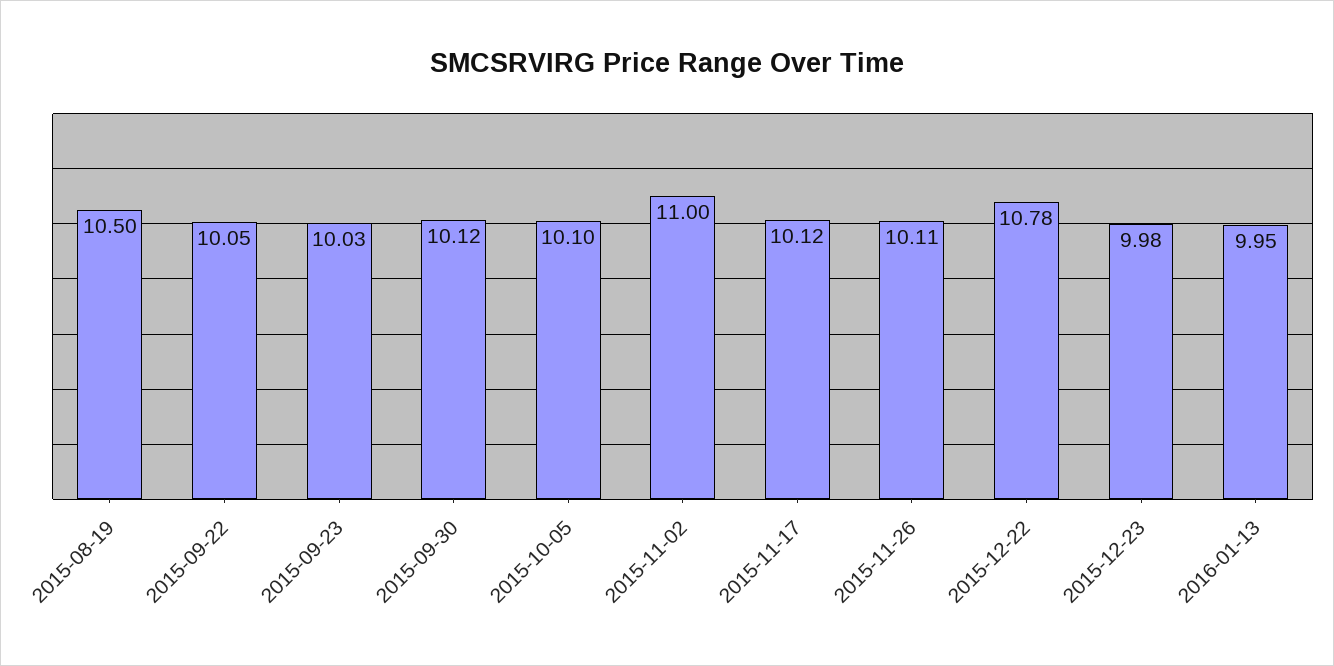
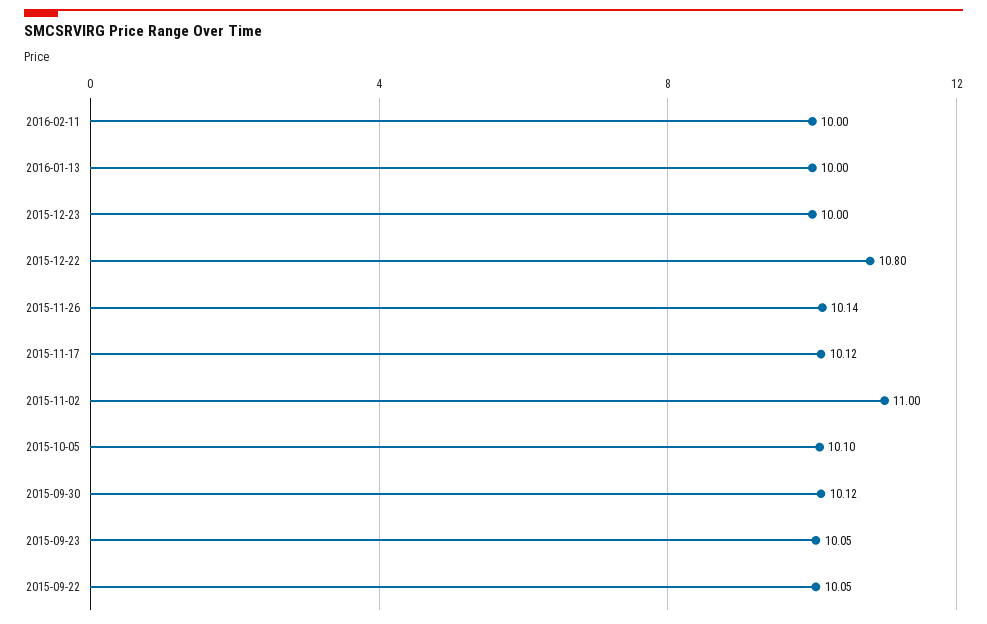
2015-08-19: 10.5 -> none
2015-09-23: 10.03 -> 10.05
2015-11-26: 10.11 -> 10.14
2015-12-22: 10.78 -> 10.8
2015-12-23: 9.98 -> 10
2016-01-13: 9.95 -> 10
2016-02-11: none -> 10

